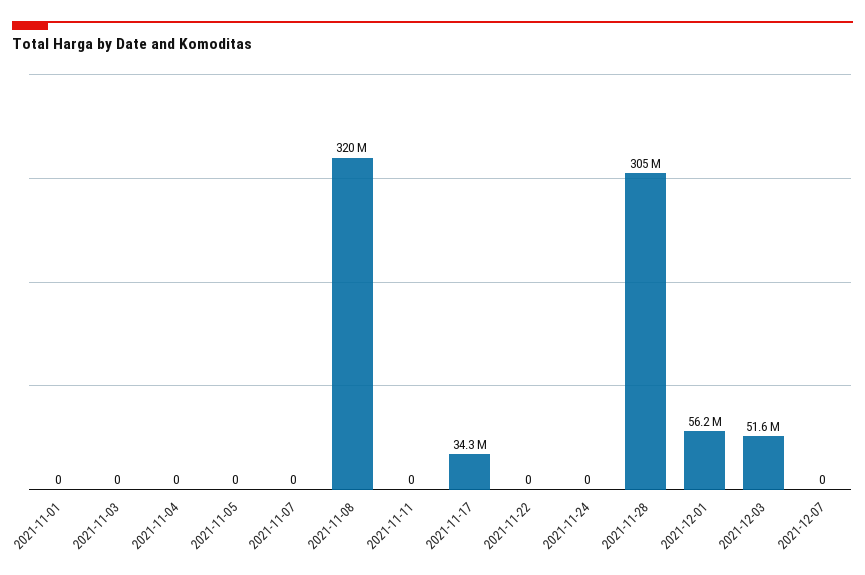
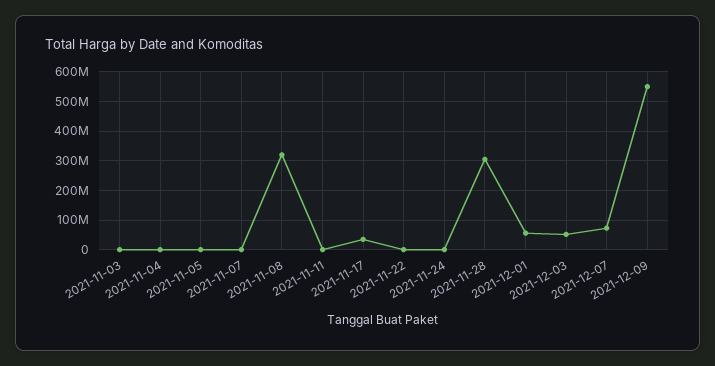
2021-11-01: 0 -> none
2021-12-07: 0 -> 75000000
2021-12-09: none -> 550000000

